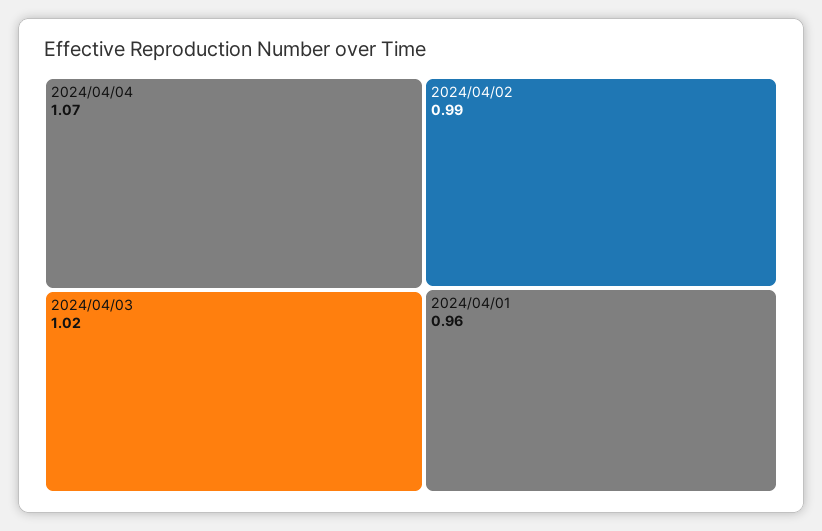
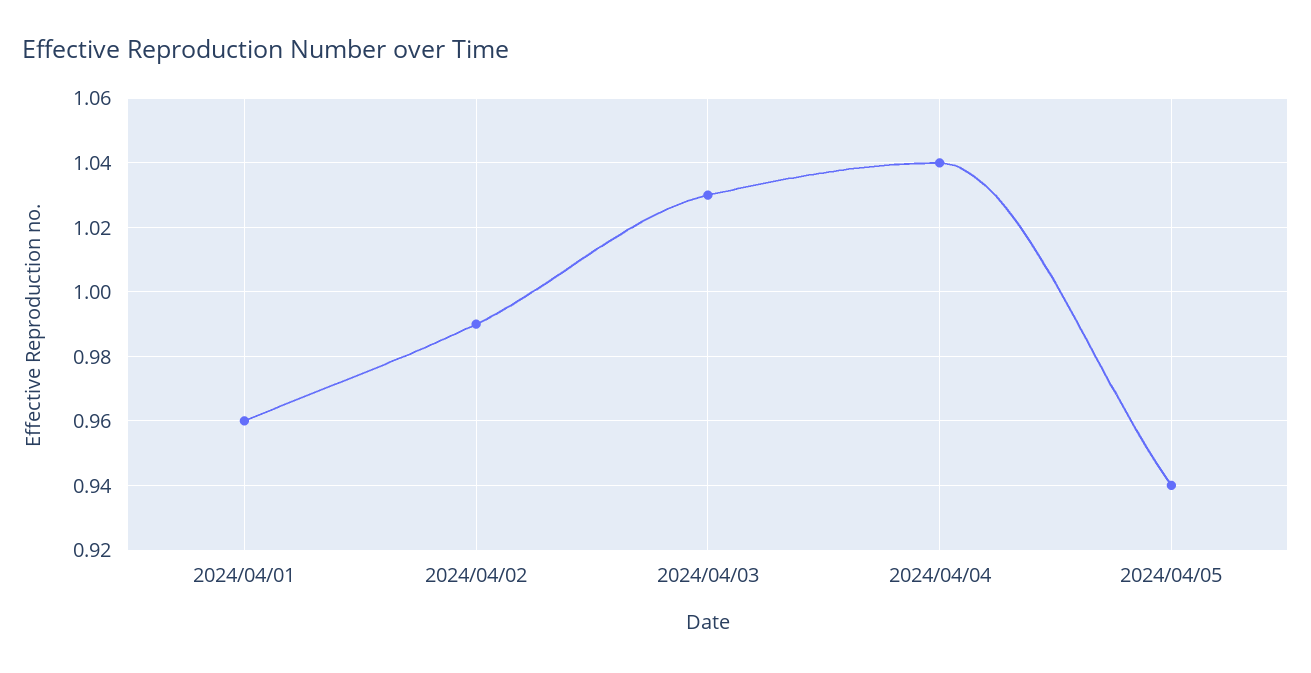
2024/04/04: 1.07 -> 1.04
2024/04/03: 1.02 -> 1.03
2024/04/05: none -> 0.94

